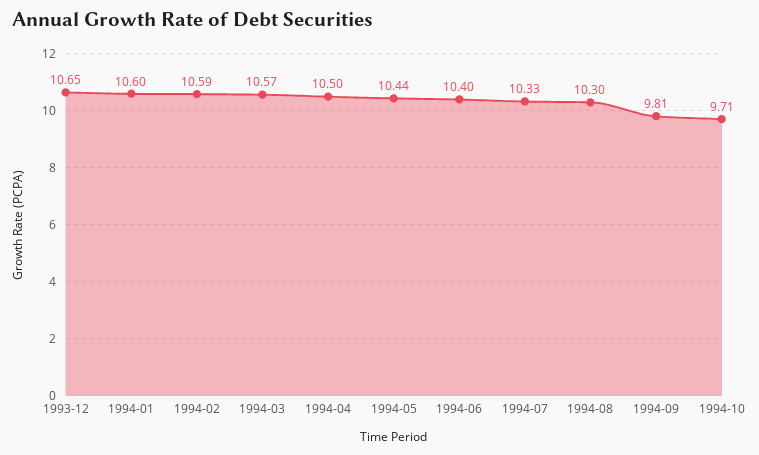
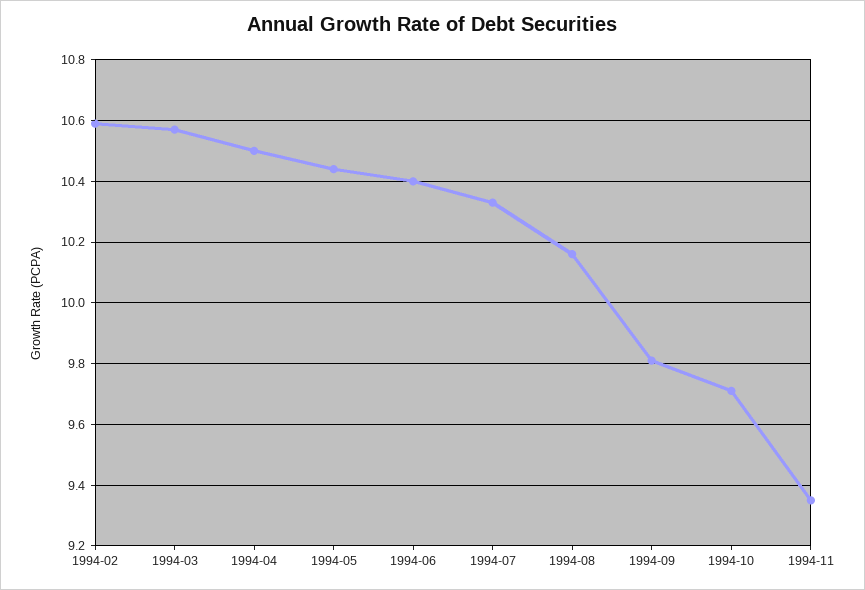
1993-12: 10.65 -> none
1994-01: 10.6 -> none
1994-08: 10.3 -> 10.15
1994-11: none -> 9.35

